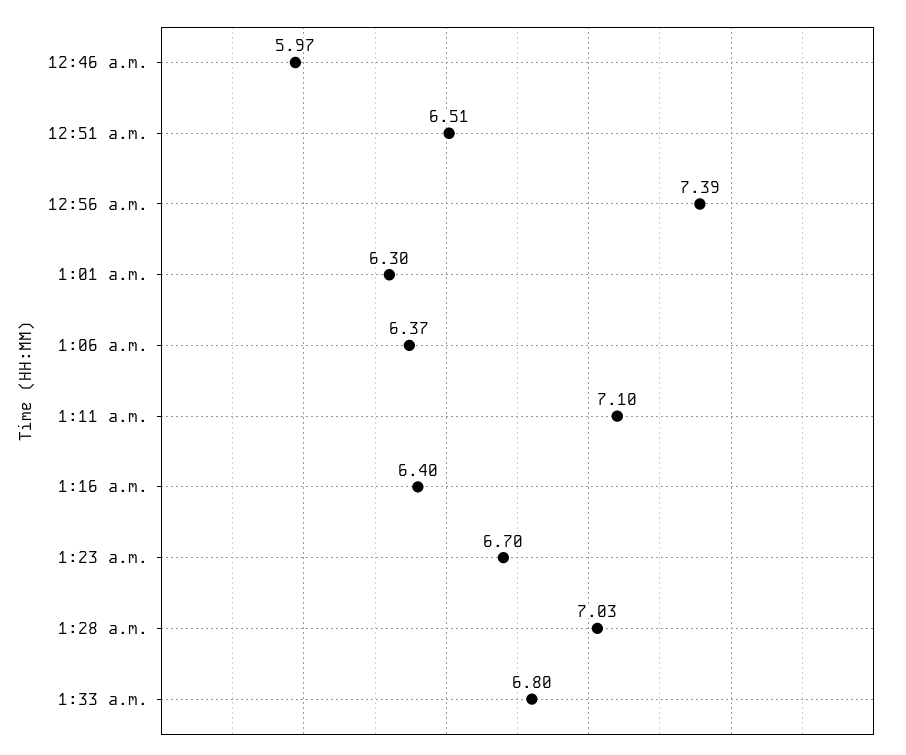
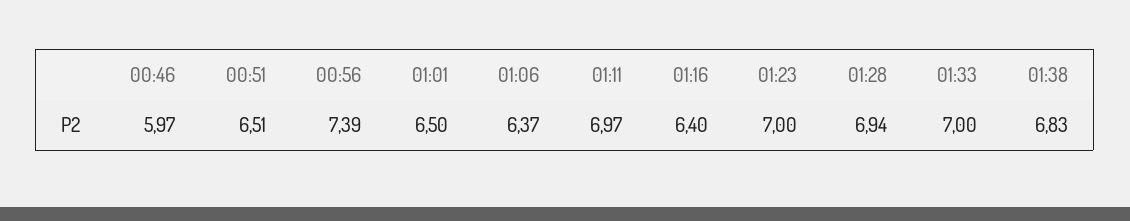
1:01 a.m.: 6.3 -> 6.5
1:11 a.m.: 7.1 -> 6.97
1:23 a.m.: 6.7 -> 7
1:28 a.m.: 7.03 -> 6.94
1:33 a.m.: 6.8 -> 7
01:38: none -> 6.83

